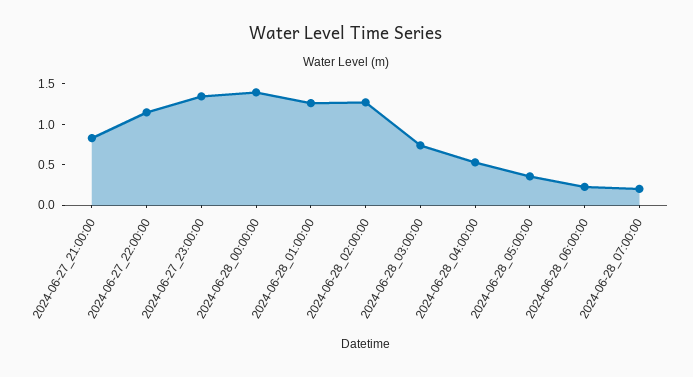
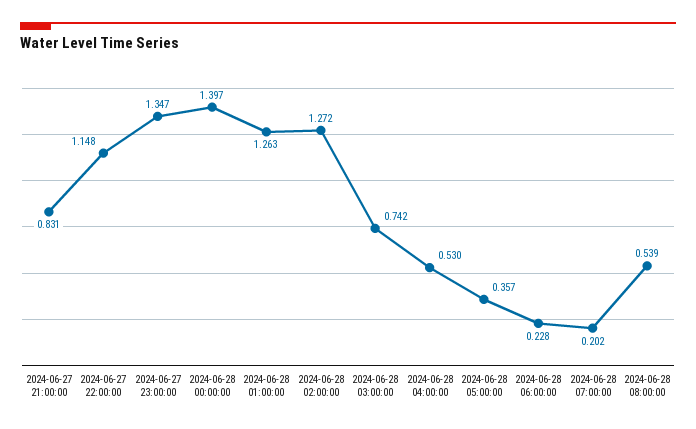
2024-06-28 08:00:00: none -> 0.539

